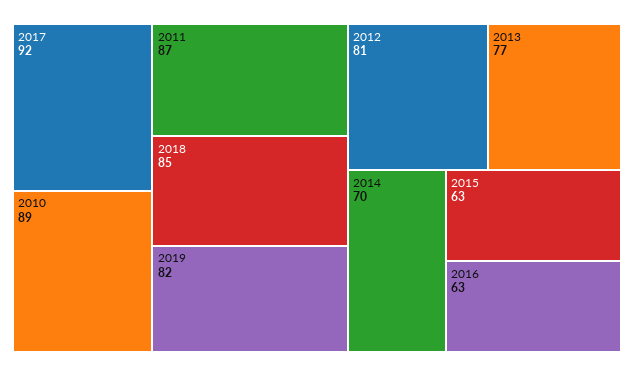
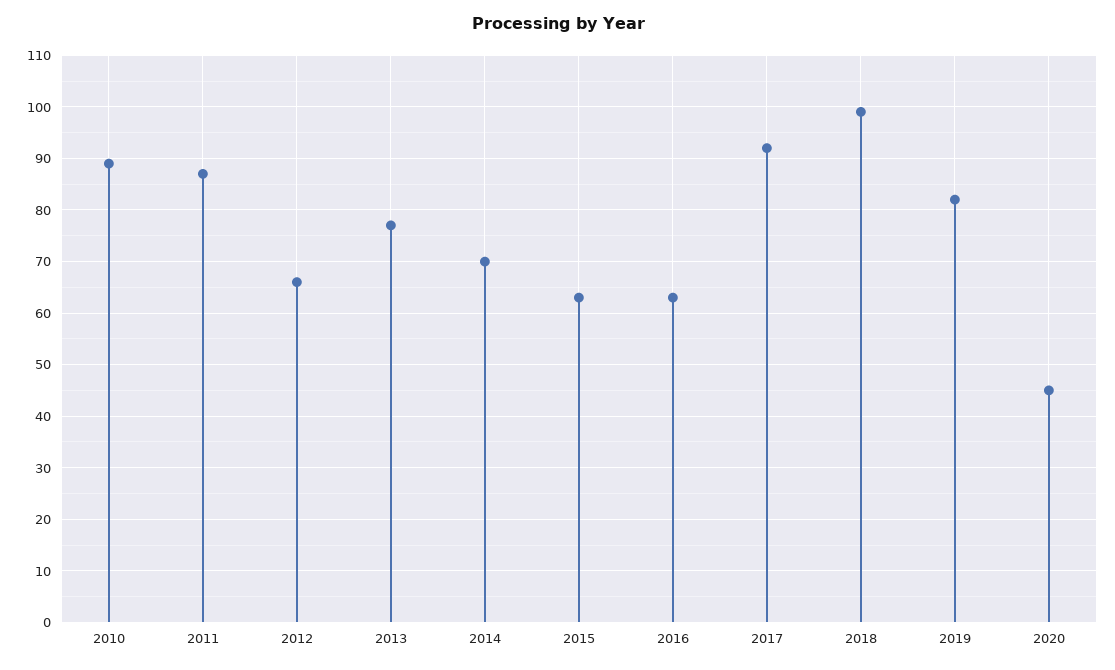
2018: 85 -> 100
2012: 81 -> 65
2020: none -> 45

